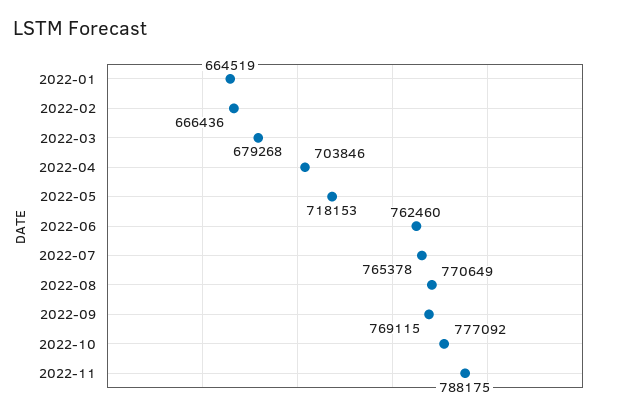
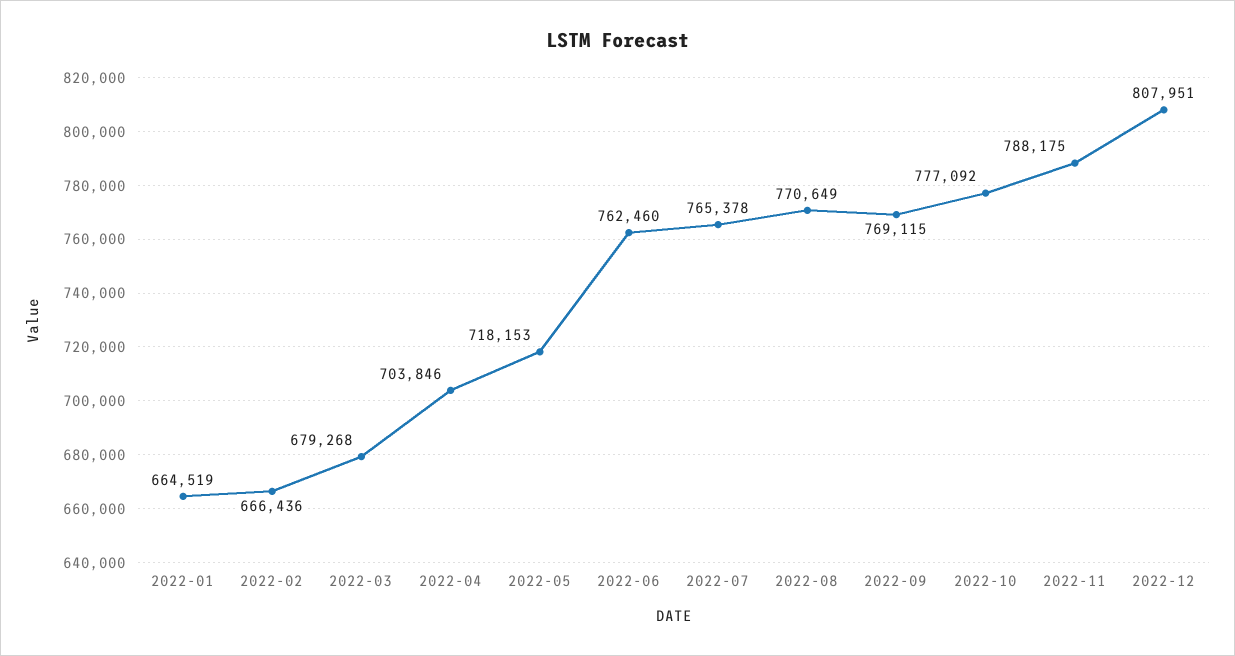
2022-12: none -> 807951

